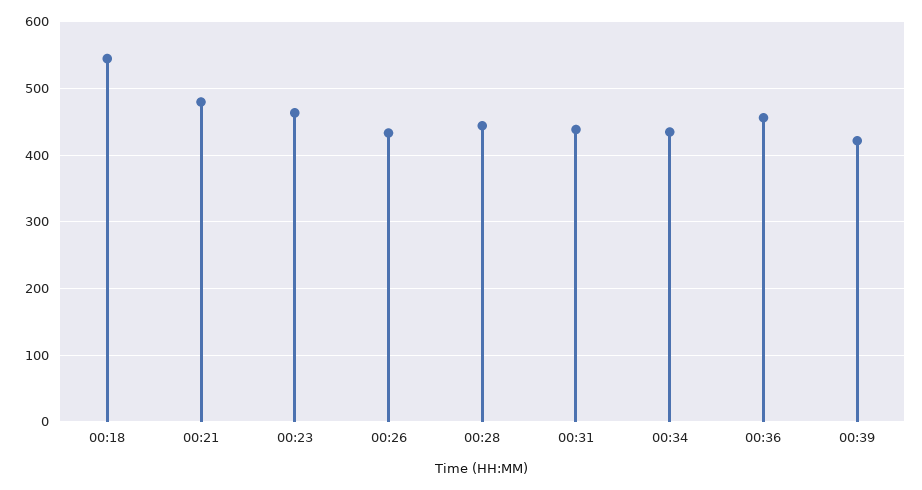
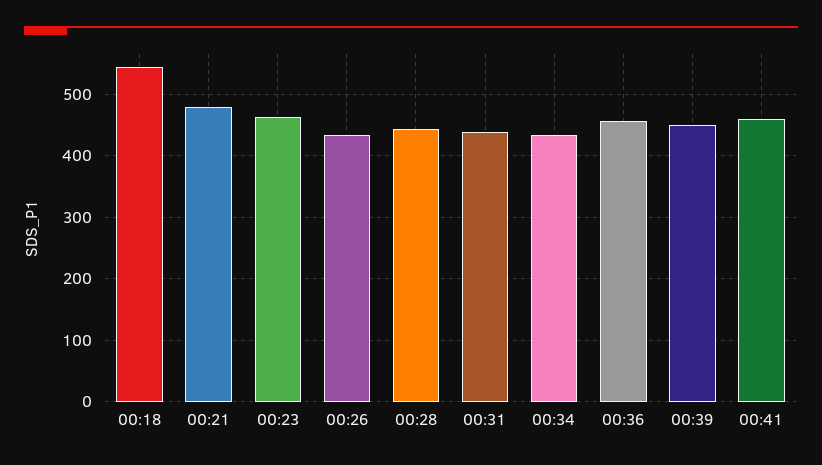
00:39: 420 -> 450
00:41: none -> 460

